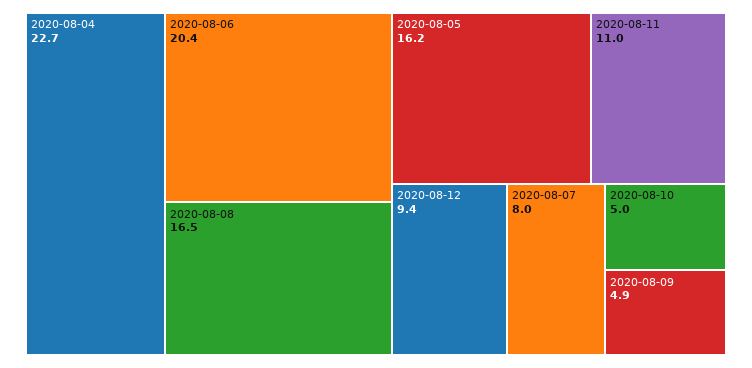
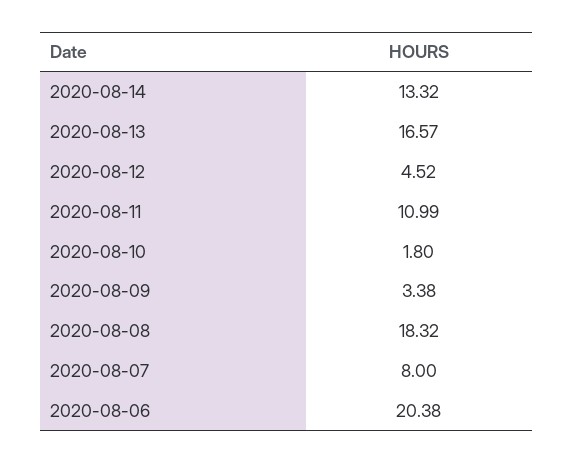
2020-08-04: 22.7 -> none
2020-08-08: 16.5 -> 18.32
2020-08-05: 16.2 -> none
2020-08-12: 9.4 -> 4.52
2020-08-10: 5 -> 1.8
2020-08-09: 4.9 -> 3.38
2020-08-14: none -> 13.32
2020-08-13: none -> 16.57

